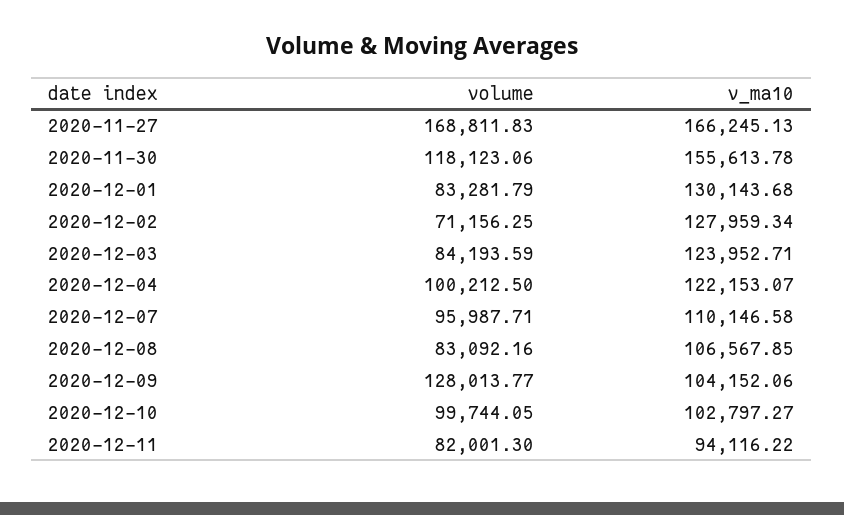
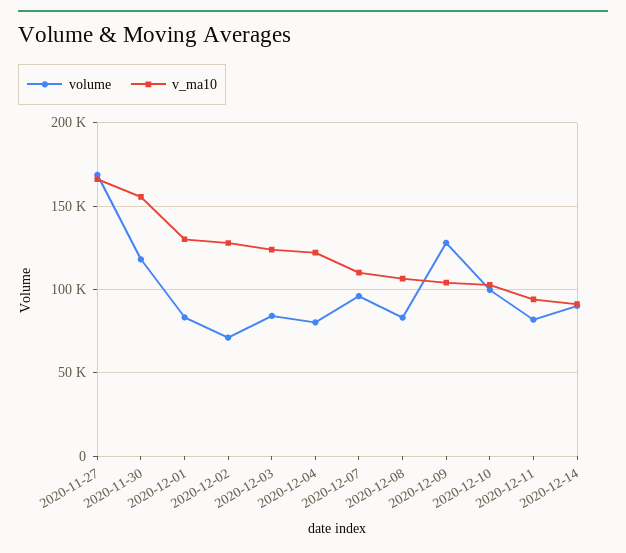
volume, 2020-12-04: 100212.5 -> 80000
volume, 2020-12-14: none -> 90000
v_ma10, 2020-12-14: none -> 90000

